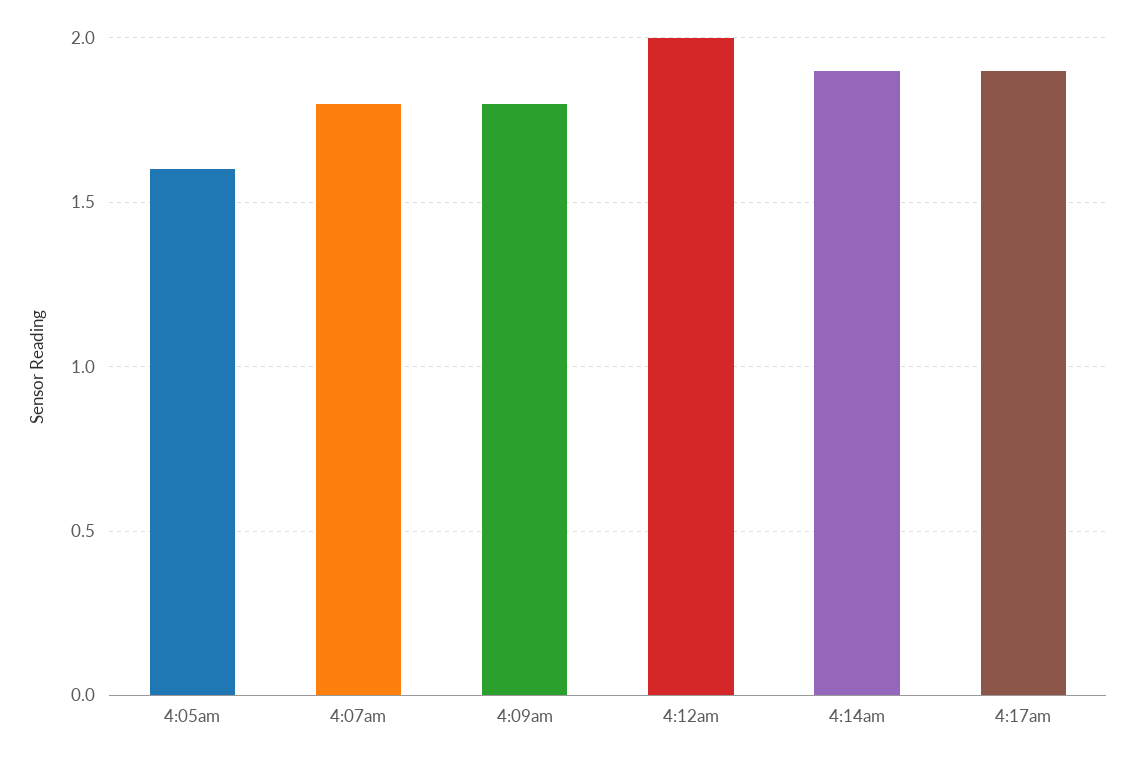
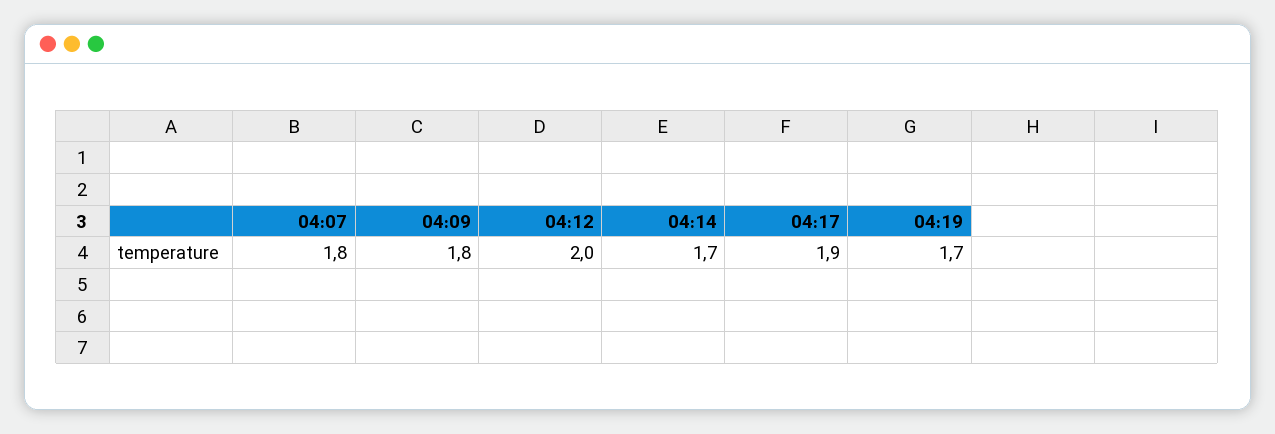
4:05am: 1.6 -> none
4:14am: 1.9 -> 1.7
04:19: none -> 1.7

